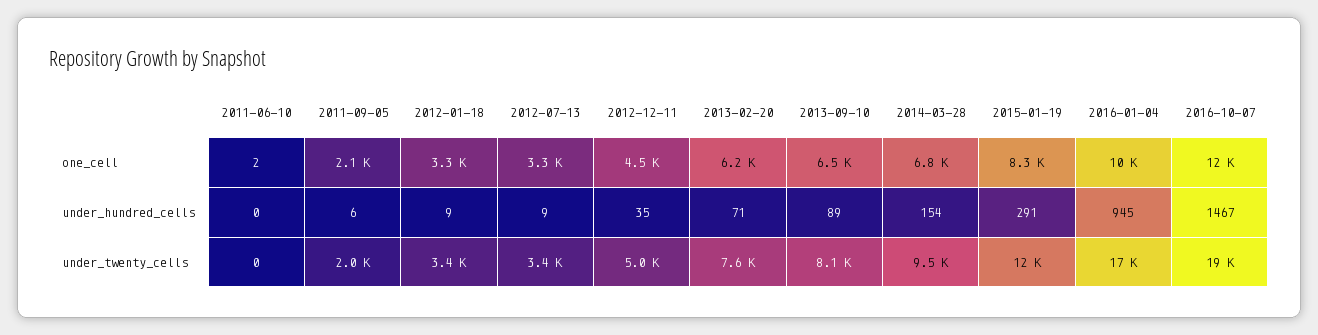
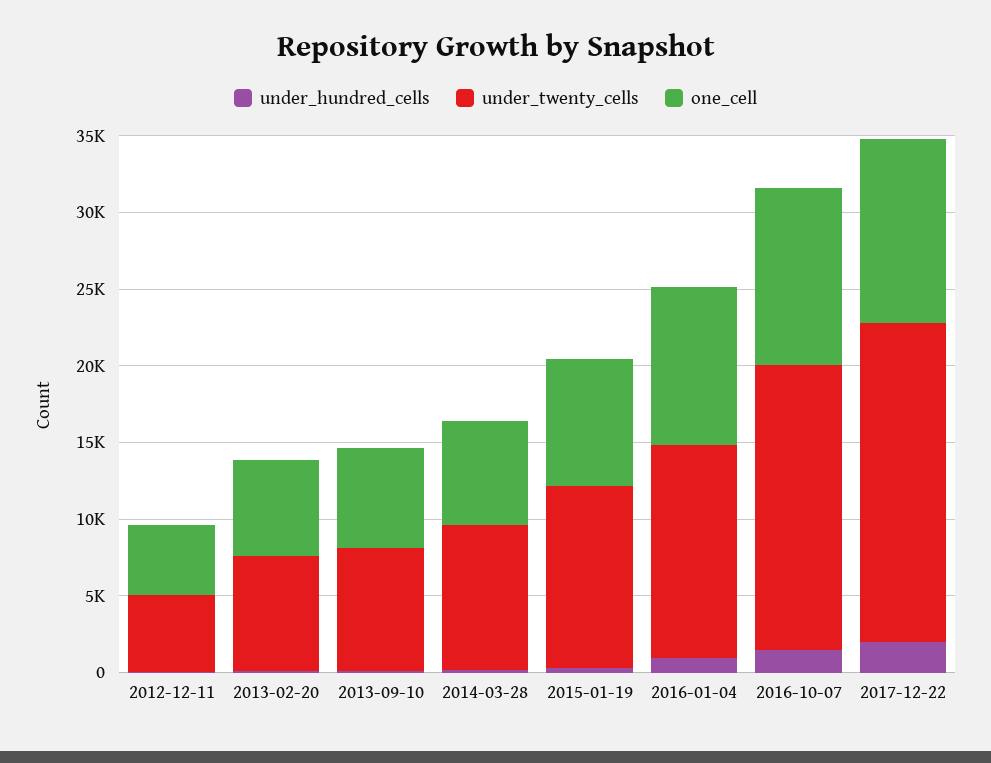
one_cell, 2011-06-10: 2 -> none
one_cell, 2011-09-05: 2100 -> none
one_cell, 2012-01-18: 3300 -> none
one_cell, 2012-07-13: 3300 -> none
under_hundred_cells, 2011-06-10: 0 -> none
under_hundred_cells, 2011-09-05: 6 -> none
under_hundred_cells, 2012-01-18: 9 -> none
under_hundred_cells, 2012-07-13: 9 -> none
under_twenty_cells, 2011-06-10: 0 -> none
under_twenty_cells, 2011-09-05: 2000 -> none
under_twenty_cells, 2012-01-18: 3400 -> none
under_twenty_cells, 2012-07-13: 3400 -> none
under_twenty_cells, 2016-01-04: 17000 -> 14000
under_hundred_cells, 2017-12-22: none -> 2000
under_twenty_cells, 2017-12-22: none -> 21000
one_cell, 2017-12-22: none -> 12000

